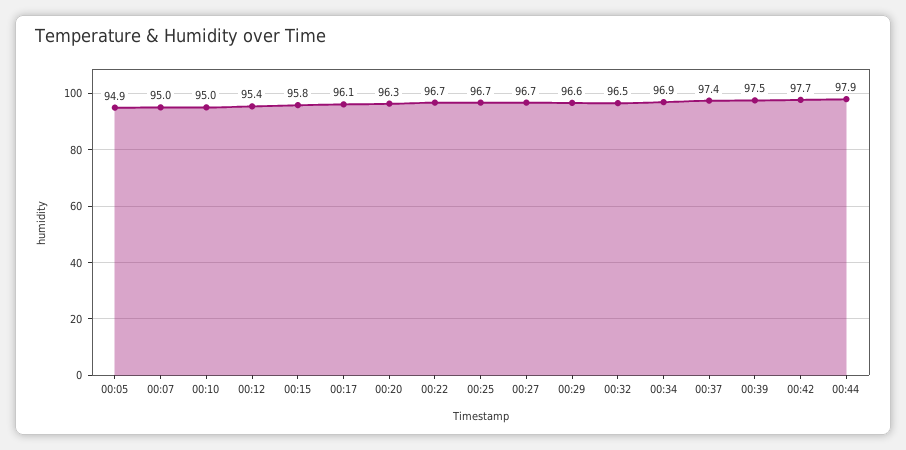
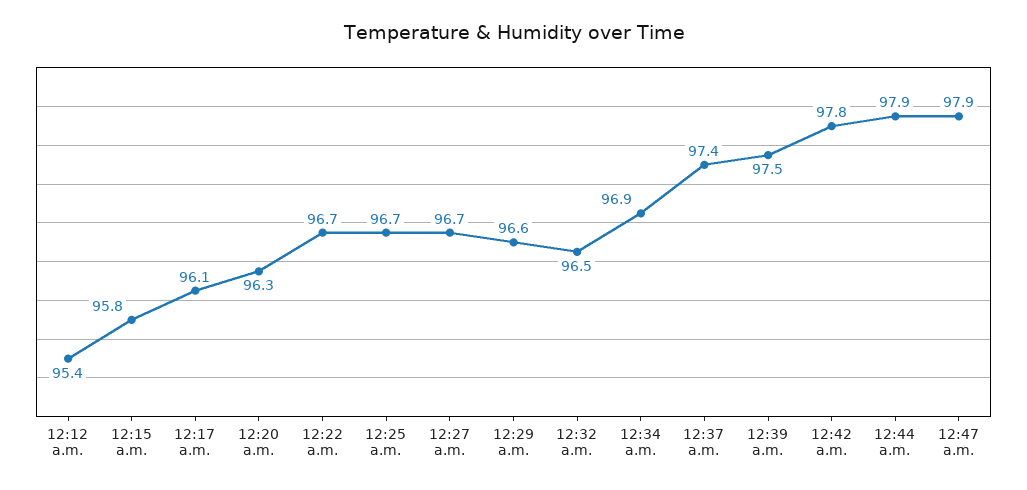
00:05: 94.9 -> none
00:07: 95 -> none
00:10: 95 -> none
00:42: 97.7 -> 97.8
12:47 a.m.: none -> 97.9

